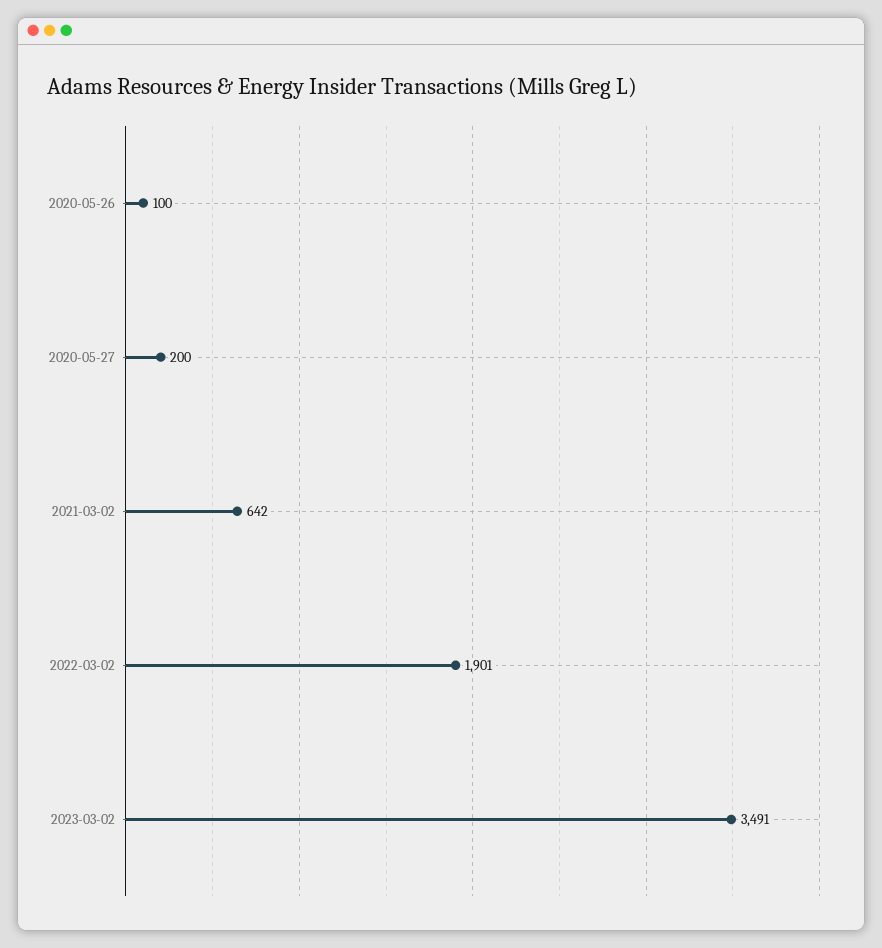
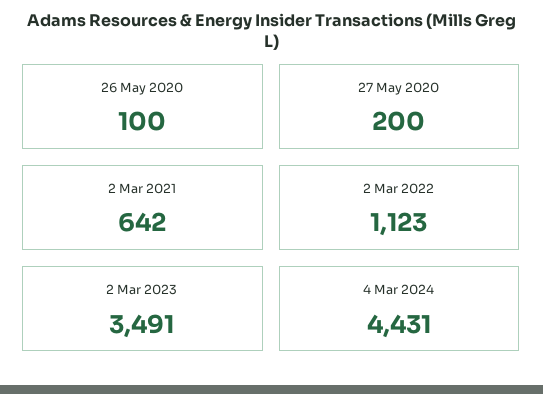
2022-03-02: 1901 -> 1123
4 Mar 2024: none -> 4431

